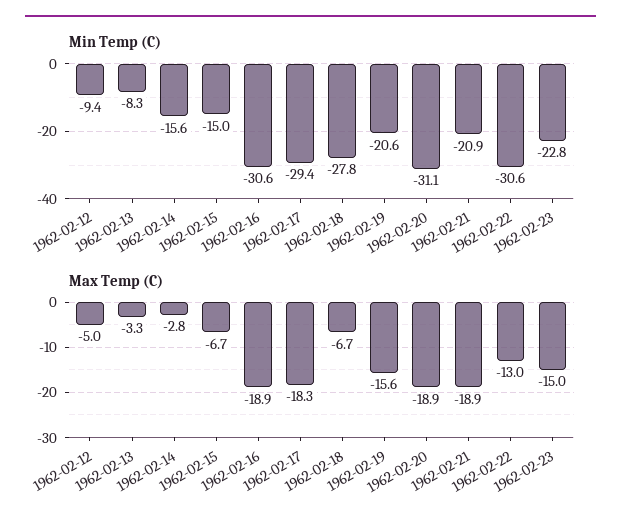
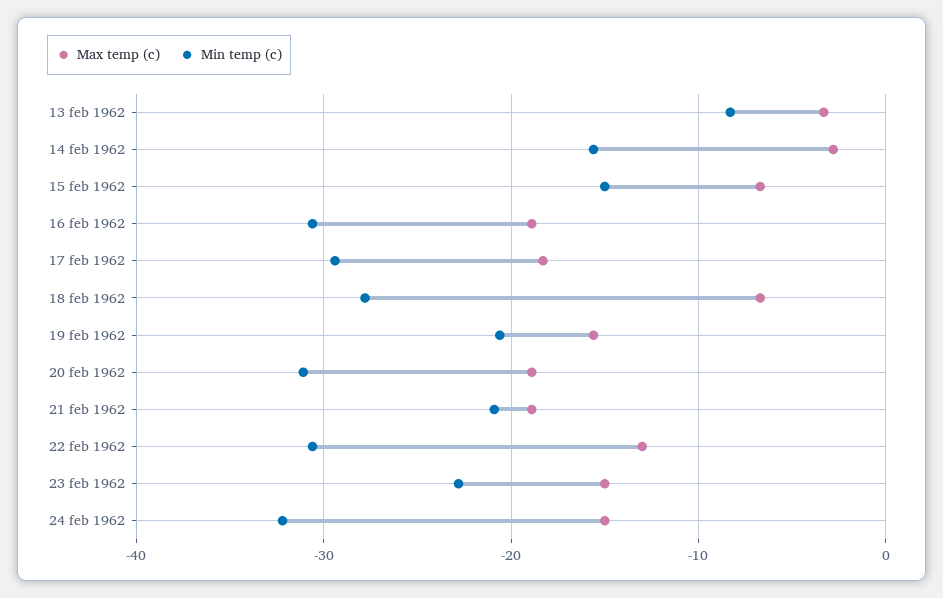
Min Temp (C), 1962-02-12: -9.4 -> none
Max Temp (C), 1962-02-12: -5 -> none
Max Temp (C), 24 feb 1962: none -> -15
Min Temp (C), 24 feb 1962: none -> -32

